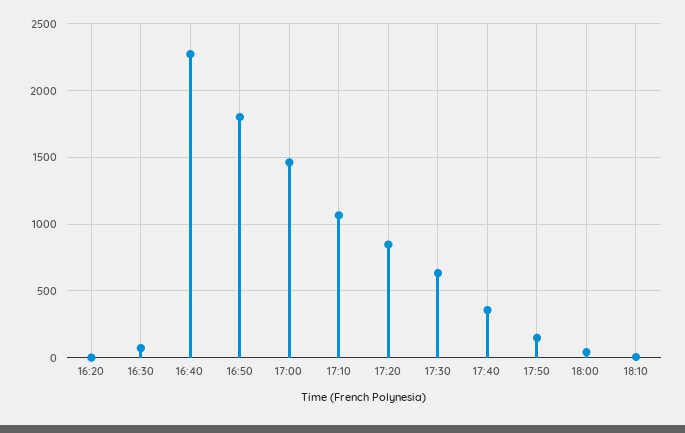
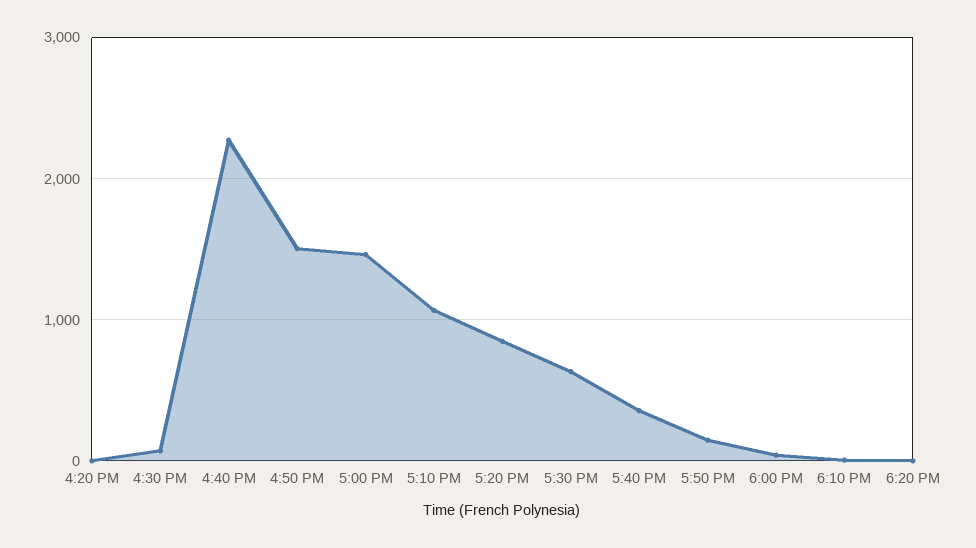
16:50: 1800 -> 1500
6:20 PM: none -> 0

